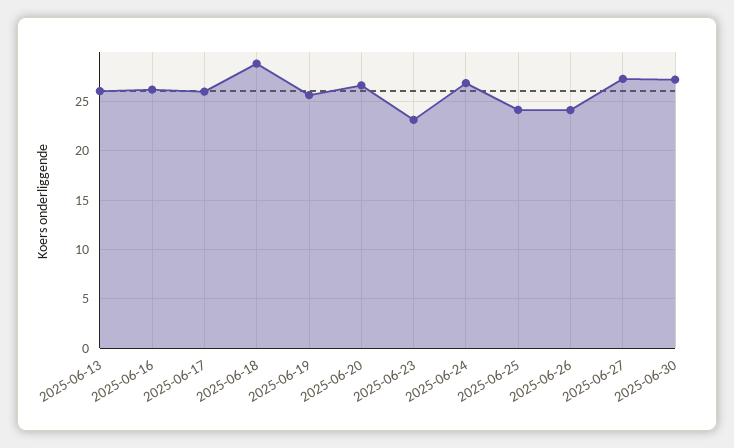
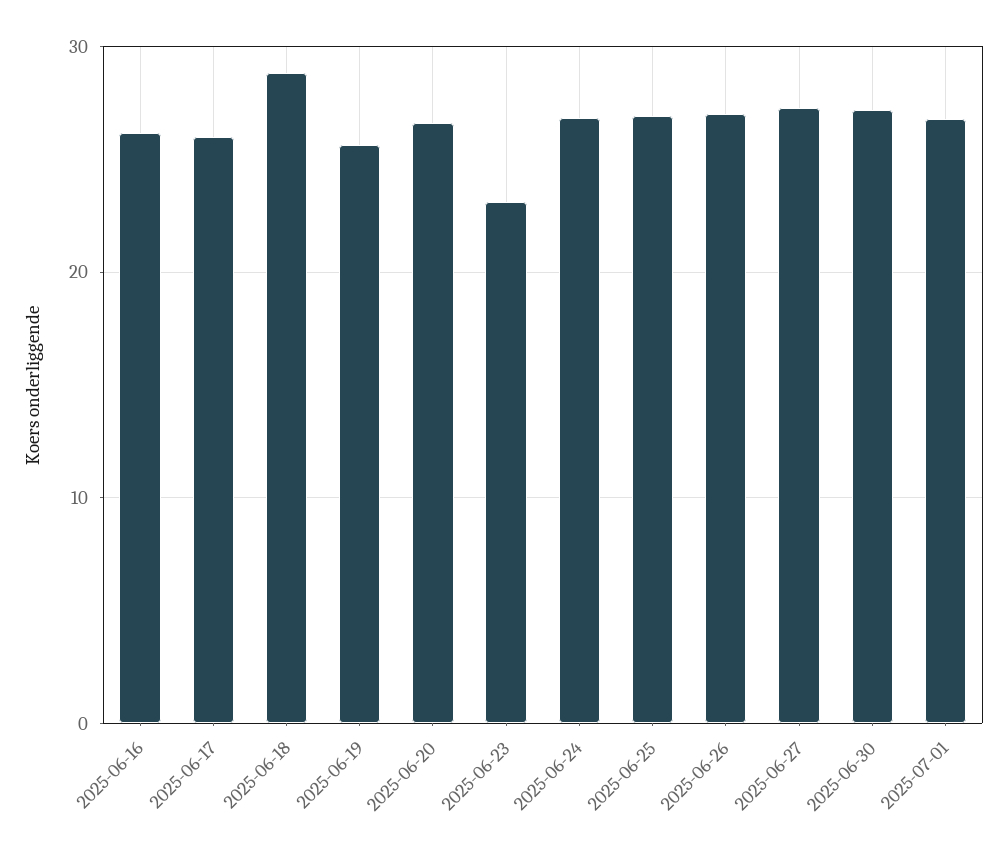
2025-06-13: 26 -> none
2025-06-25: 24 -> 27
2025-06-26: 24 -> 27
2025-07-01: none -> 27

